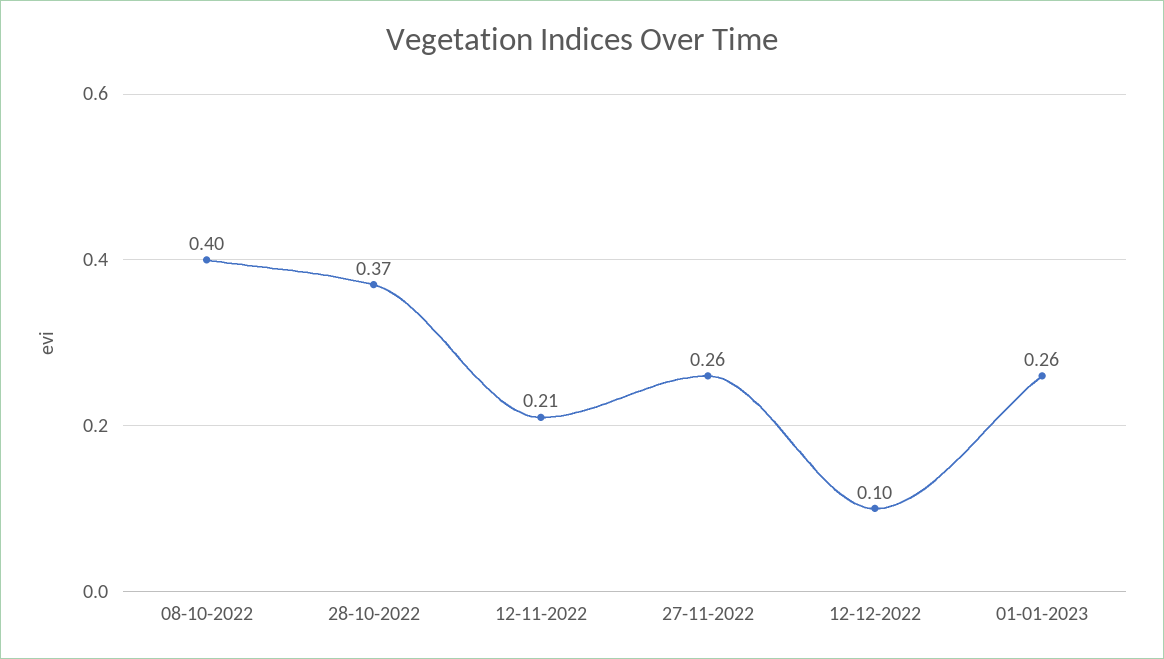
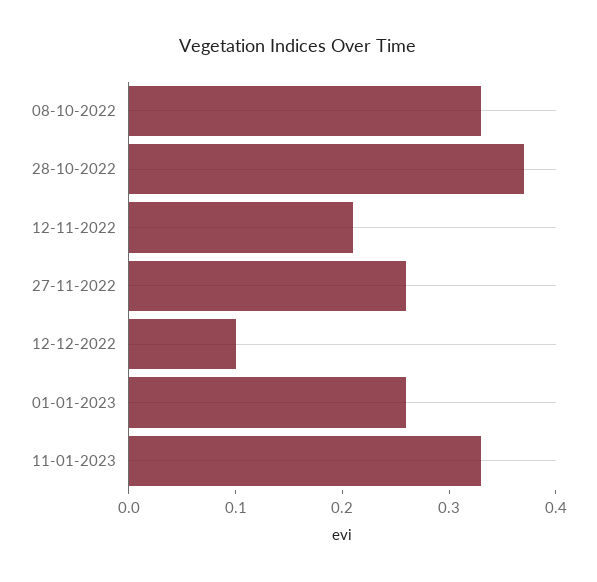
08-10-2022: 0.4 -> 0.33
11-01-2023: none -> 0.33

